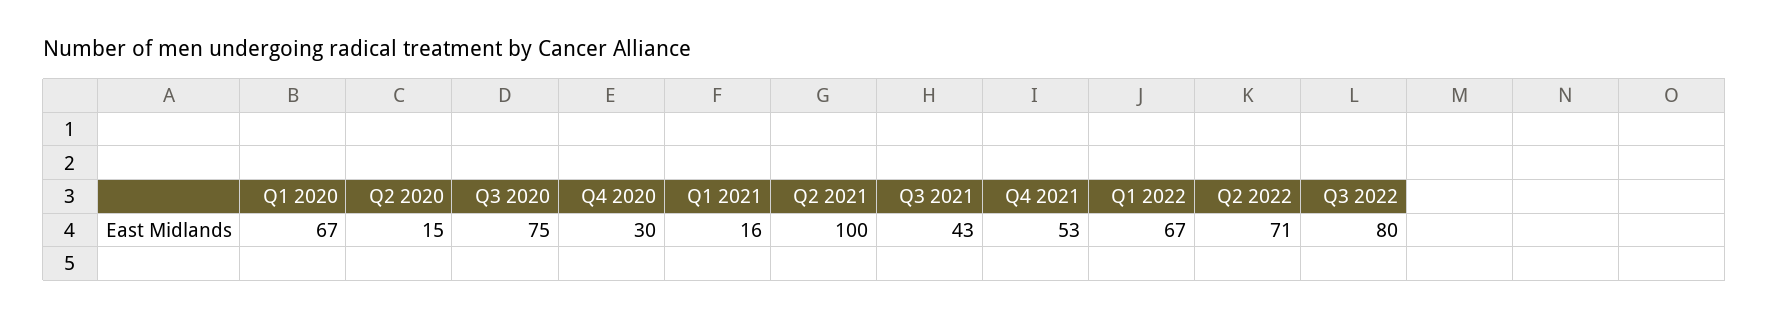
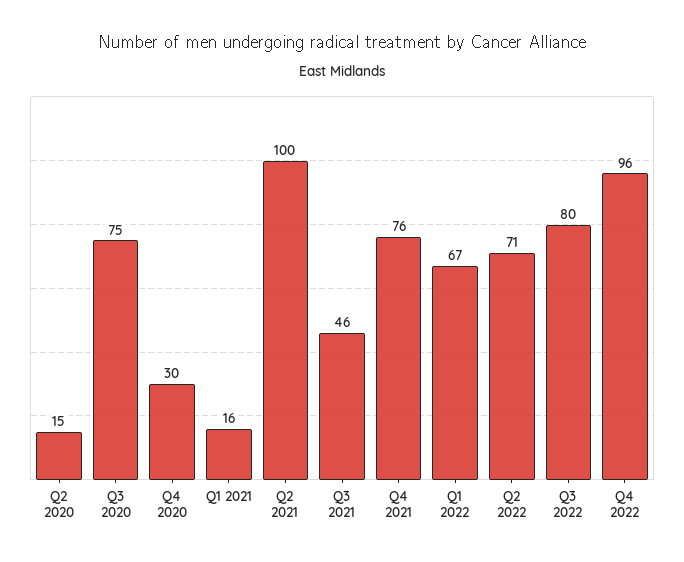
Q1 2020: 67 -> none
Q3 2021: 43 -> 46
Q4 2021: 53 -> 76
Q4 2022: none -> 96

